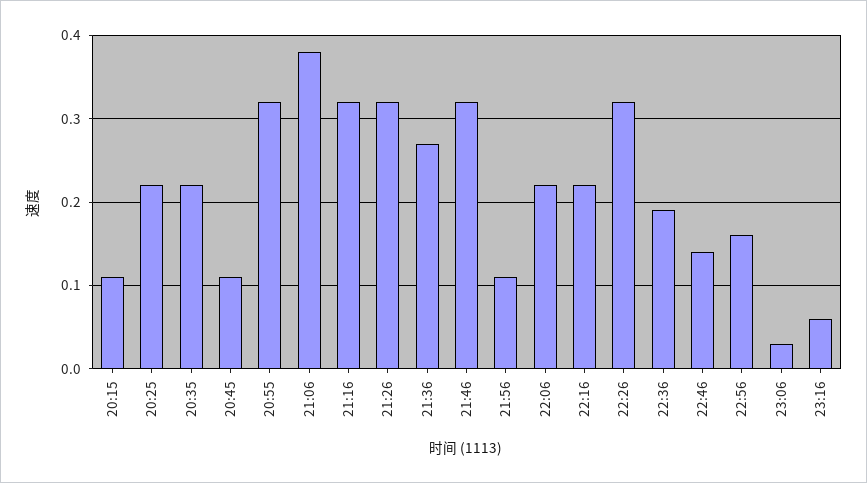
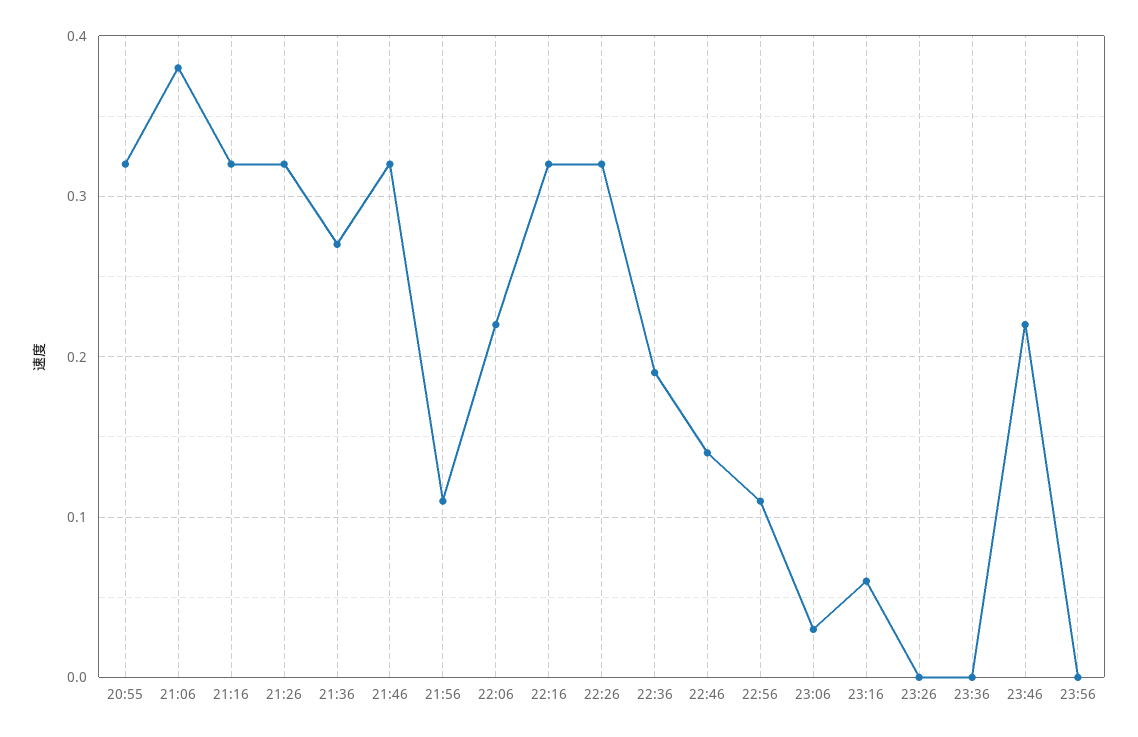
20:15: 0.11 -> none
20:25: 0.22 -> none
20:35: 0.22 -> none
20:45: 0.11 -> none
22:16: 0.22 -> 0.32
22:56: 0.16 -> 0.11
23:26: none -> 0
23:36: none -> 0
23:46: none -> 0.22
23:56: none -> 0

